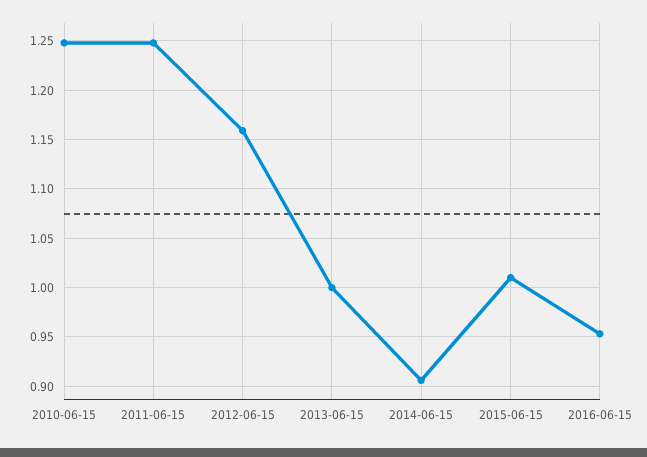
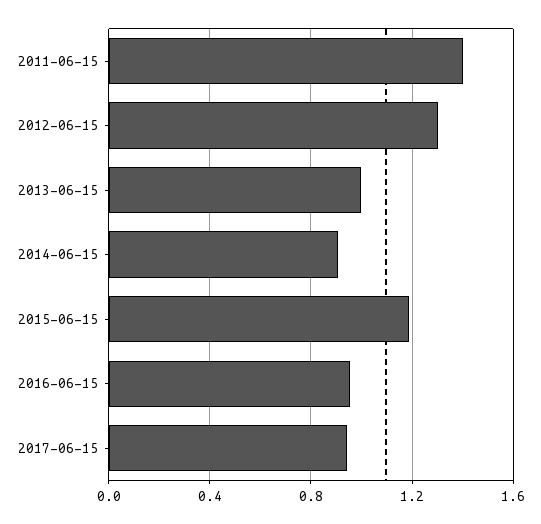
2010-06-15: 1.25 -> none
2011-06-15: 1.25 -> 1.4
2012-06-15: 1.16 -> 1.3
2015-06-15: 1.01 -> 1.2
2017-06-15: none -> 0.95

